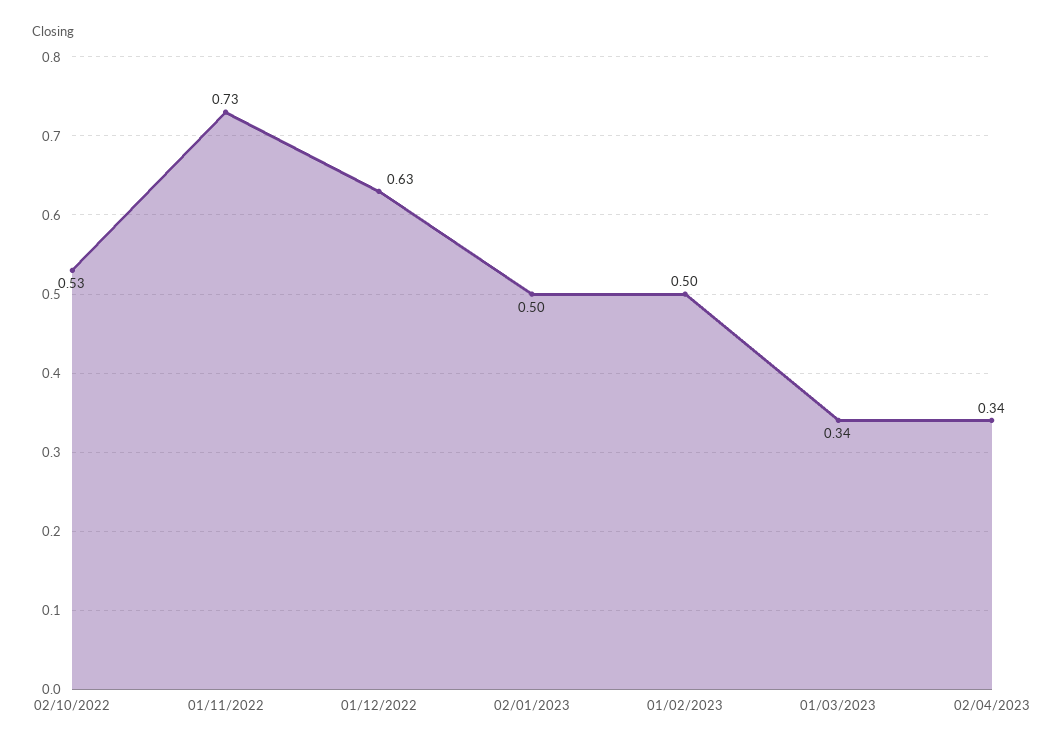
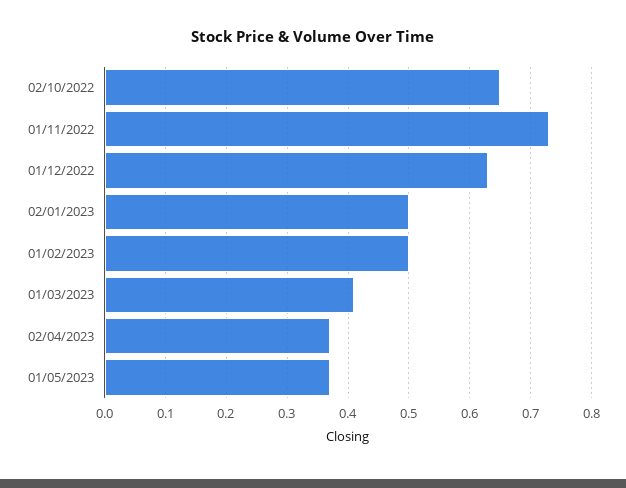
02/10/2022: 0.53 -> 0.65
01/03/2023: 0.34 -> 0.41
02/04/2023: 0.34 -> 0.37
01/05/2023: none -> 0.37

